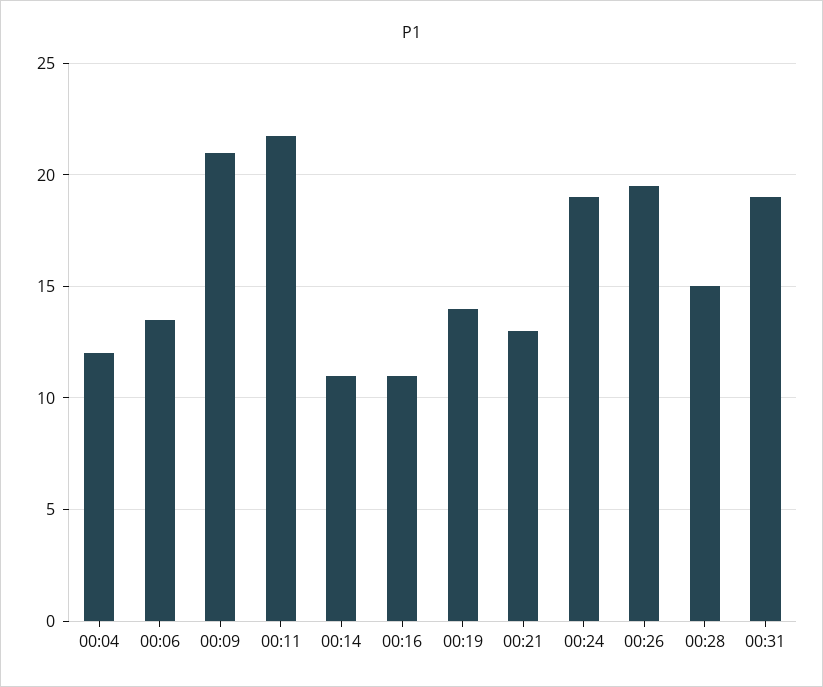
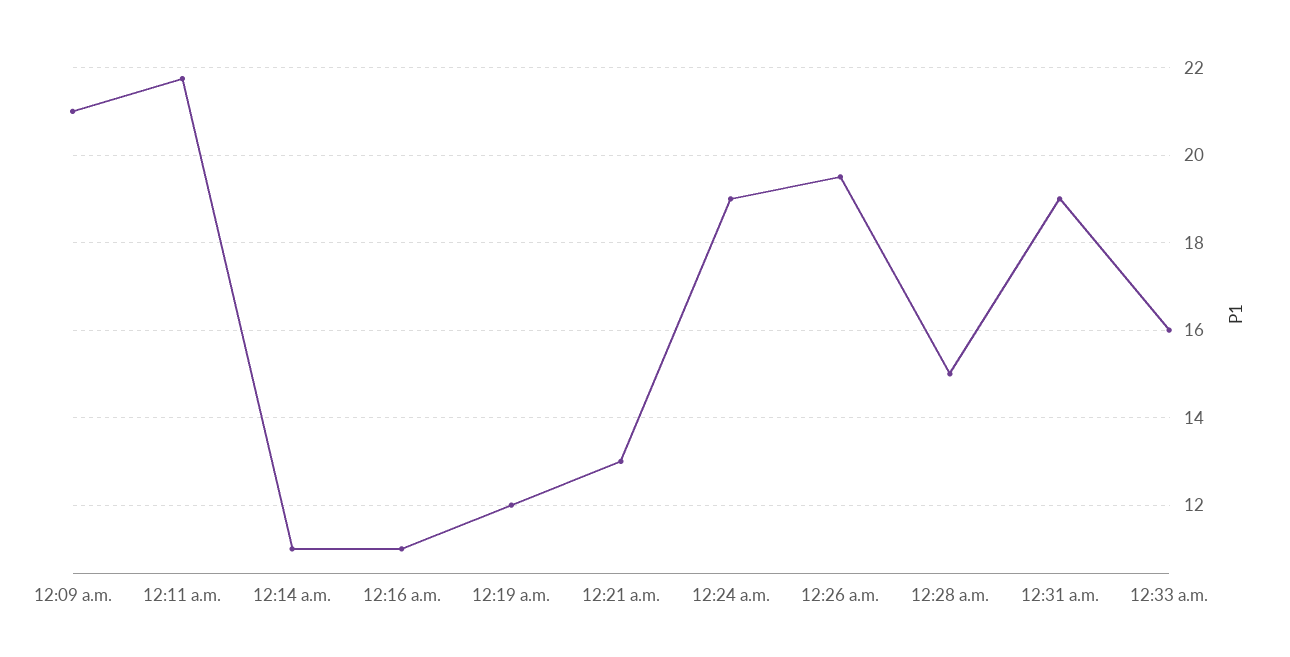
00:04: 12 -> none
00:06: 13.5 -> none
00:19: 14 -> 12
12:33 a.m.: none -> 16

